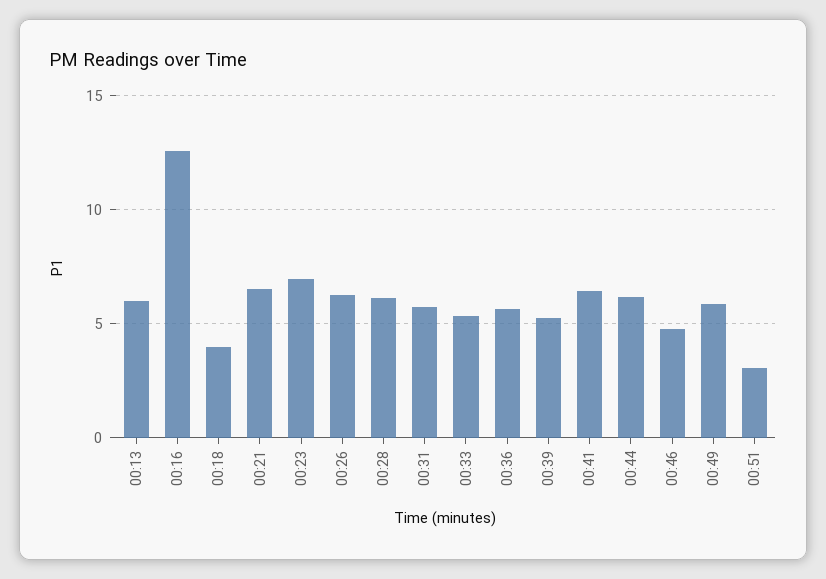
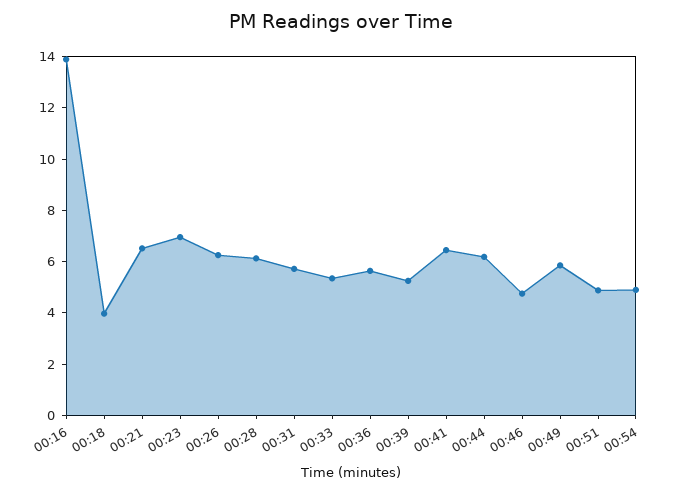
00:13: 6 -> none
00:16: 12.5 -> 14
00:51: 3 -> 5
00:54: none -> 5

